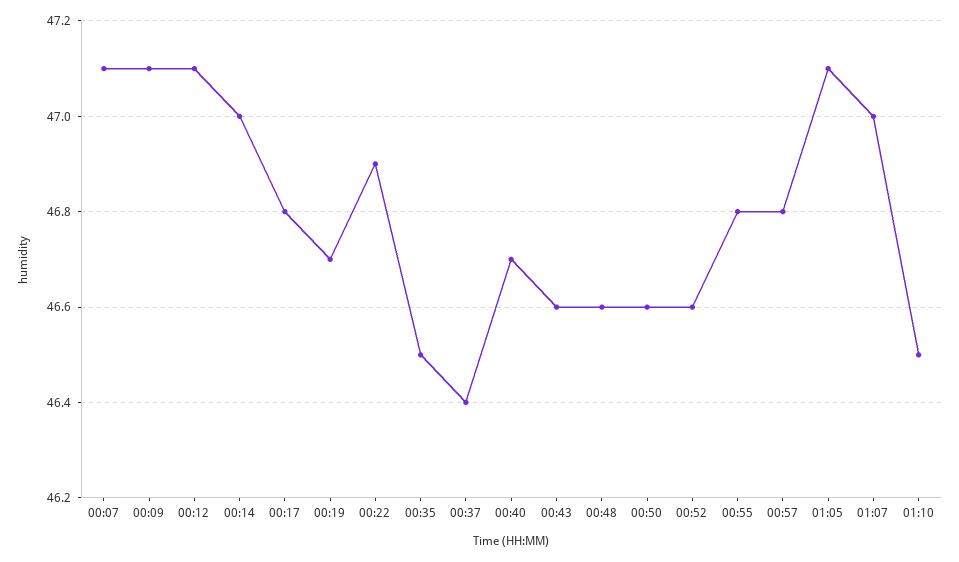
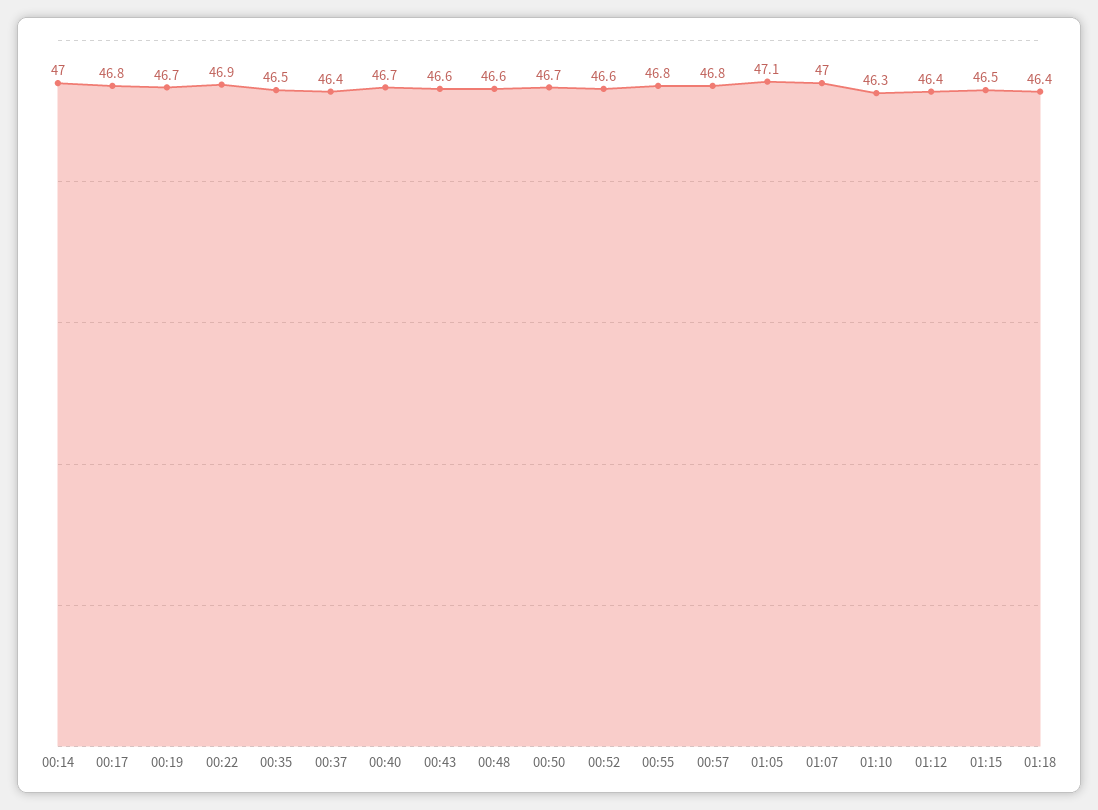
00:07: 47.1 -> none
00:09: 47.1 -> none
00:12: 47.1 -> none
00:50: 46.6 -> 46.7
01:10: 46.5 -> 46.3
01:12: none -> 46.4
01:15: none -> 46.5
01:18: none -> 46.4

